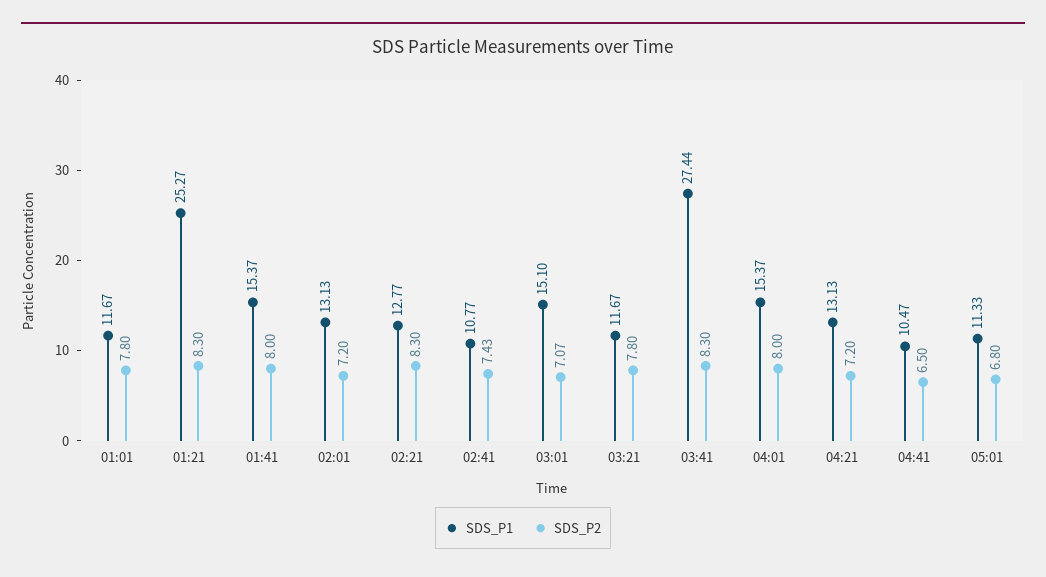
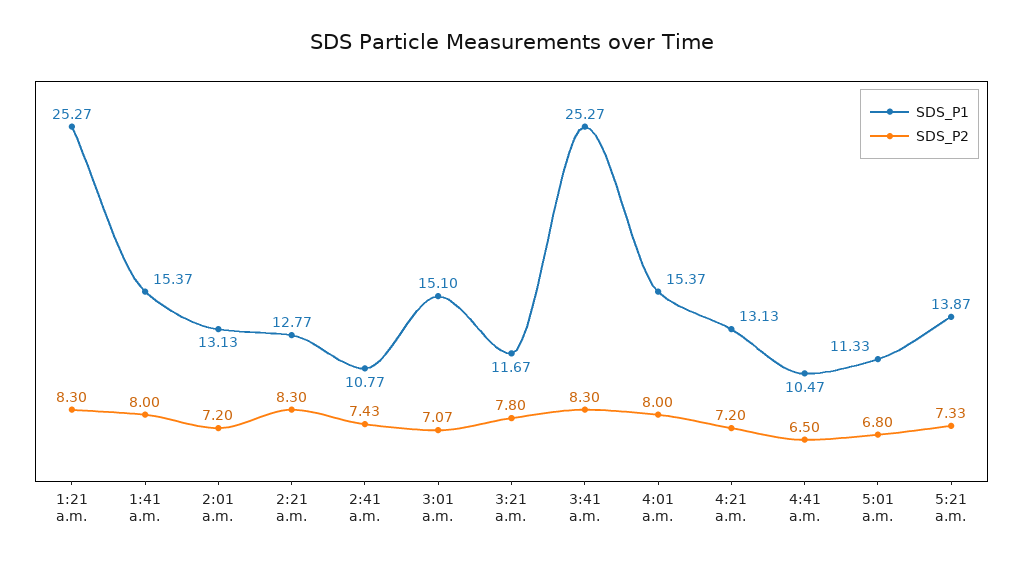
SDS_P1, 01:01: 11.67 -> none
SDS_P2, 01:01: 7.8 -> none
SDS_P1, 03:41: 27.44 -> 25.27
SDS_P1, 5:21 a.m.: none -> 13.87
SDS_P2, 5:21 a.m.: none -> 7.33

